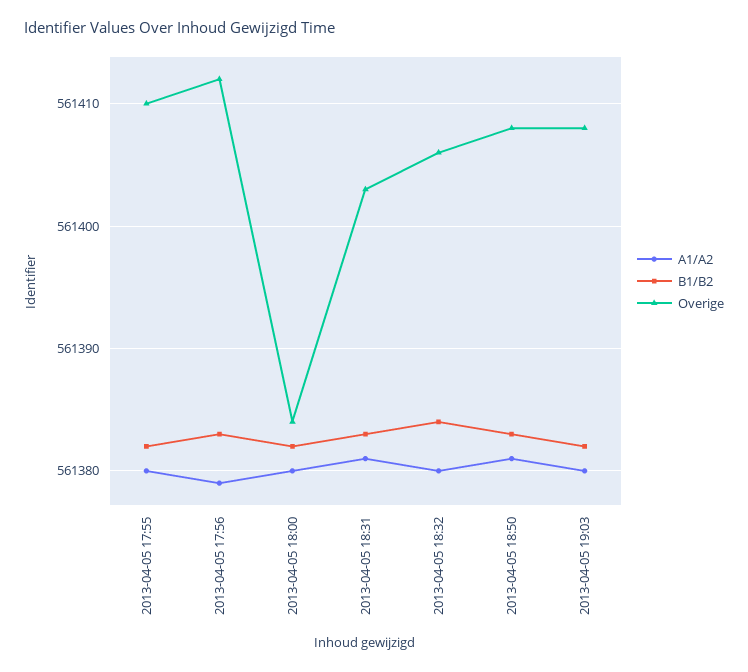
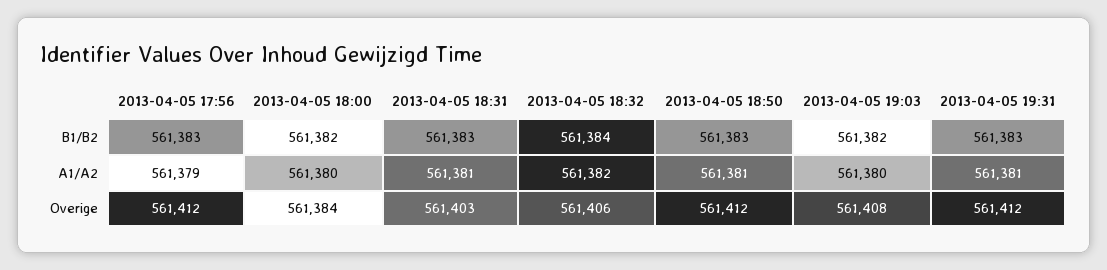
A1/A2, 2013-04-05 17:55: 561380 -> none
B1/B2, 2013-04-05 17:55: 561382 -> none
Overige, 2013-04-05 17:55: 561410 -> none
A1/A2, 2013-04-05 18:32: 561380 -> 561382
Overige, 2013-04-05 18:50: 561408 -> 561412
B1/B2, 2013-04-05 19:31: none -> 561383
A1/A2, 2013-04-05 19:31: none -> 561381
Overige, 2013-04-05 19:31: none -> 561412

